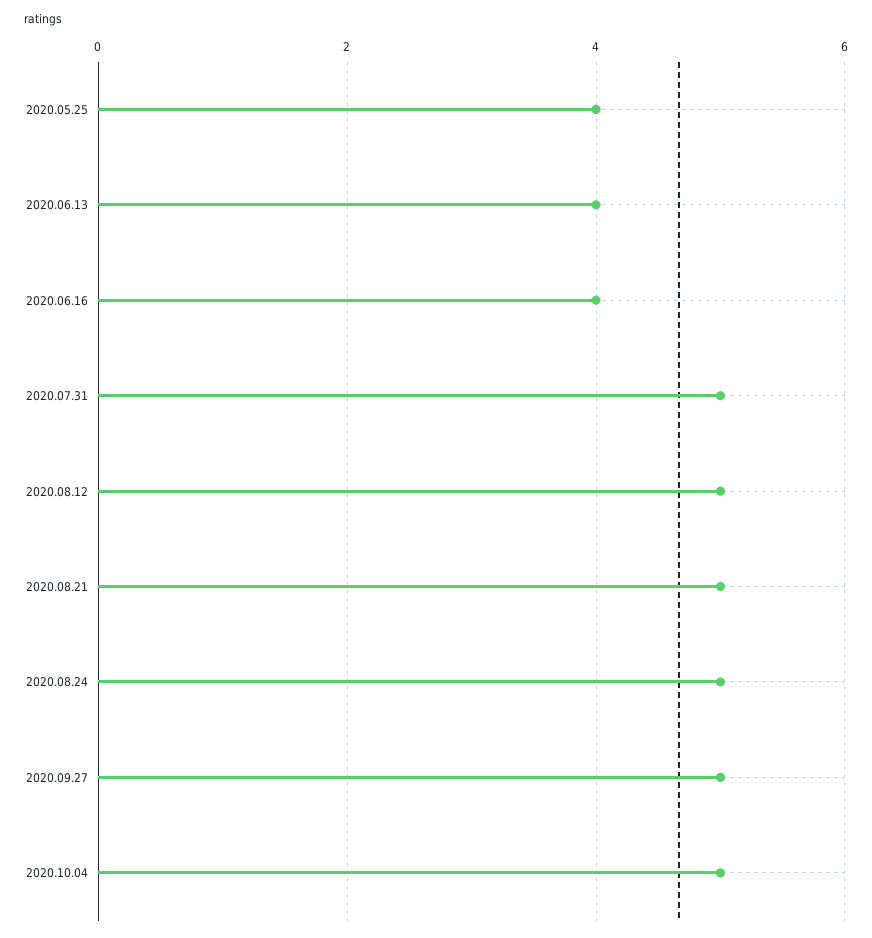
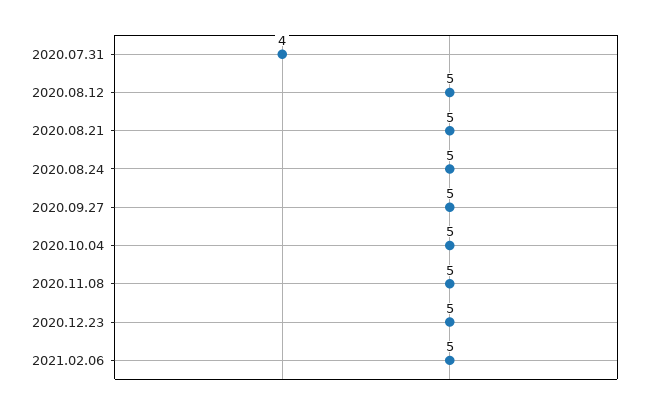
2020.05.25: 4 -> none
2020.06.13: 4 -> none
2020.06.16: 4 -> none
2020.07.31: 5 -> 4
2020.11.08: none -> 5
2020.12.23: none -> 5
2021.02.06: none -> 5

